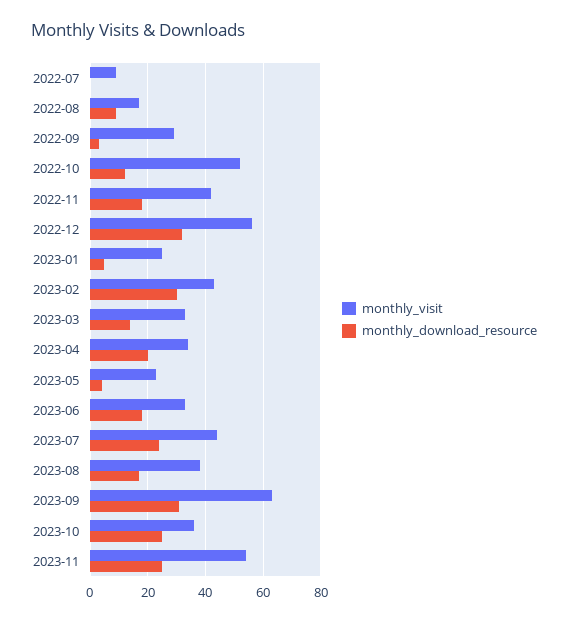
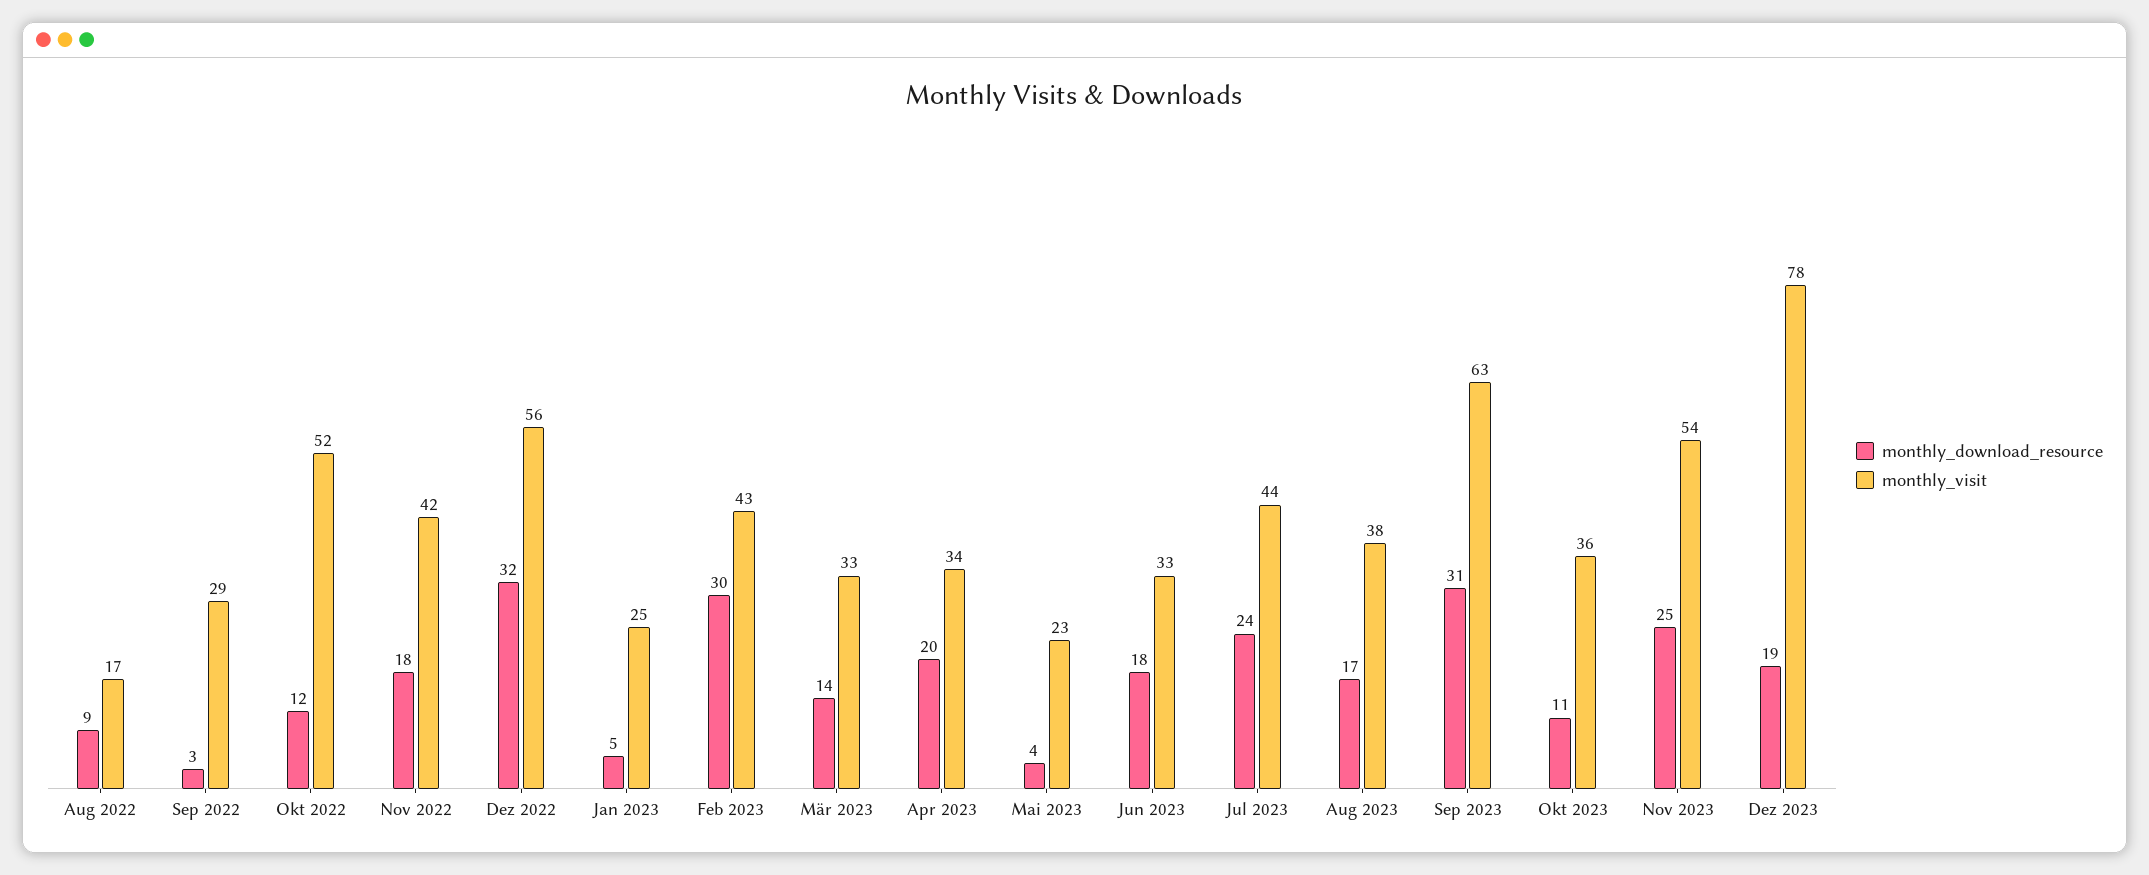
monthly_visit, 2022-07: 10 -> none
monthly_download_resource, 2022-07: 0 -> none
monthly_download_resource, 2023-10: 25 -> 11
monthly_download_resource, Dez 2023: none -> 19
monthly_visit, Dez 2023: none -> 78

